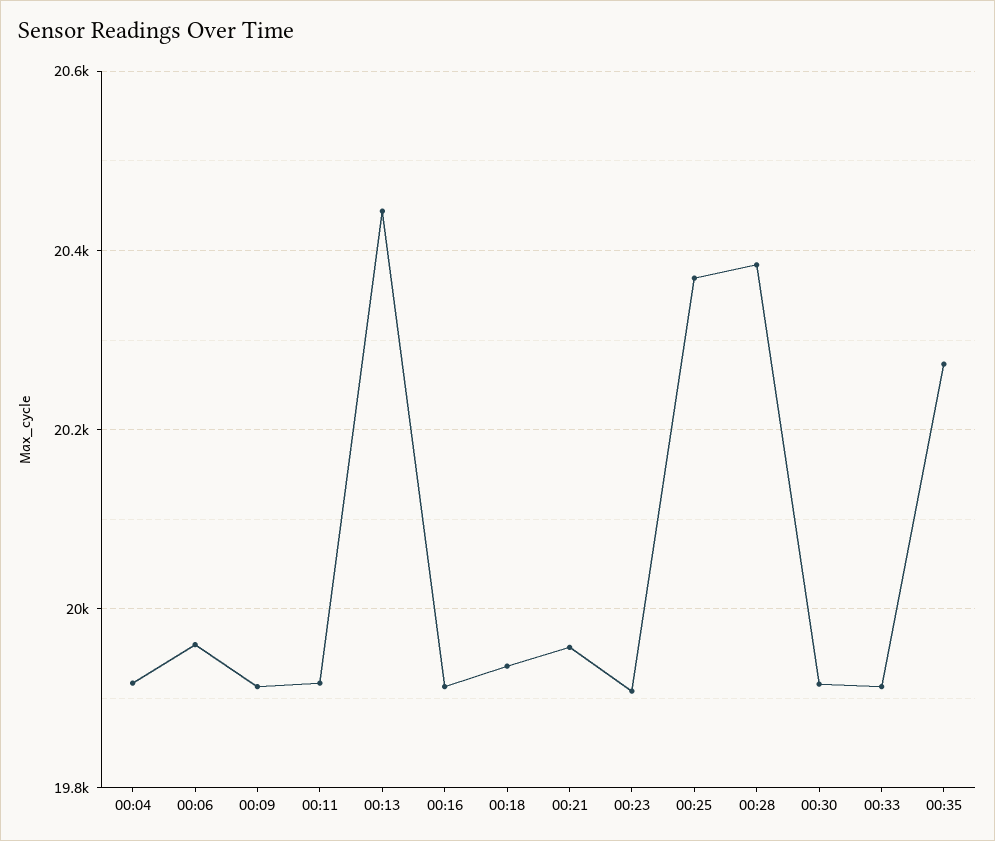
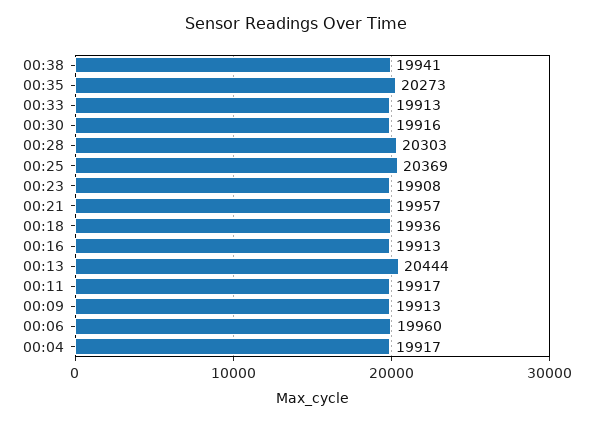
00:28: 20380 -> 20303
00:38: none -> 19941

